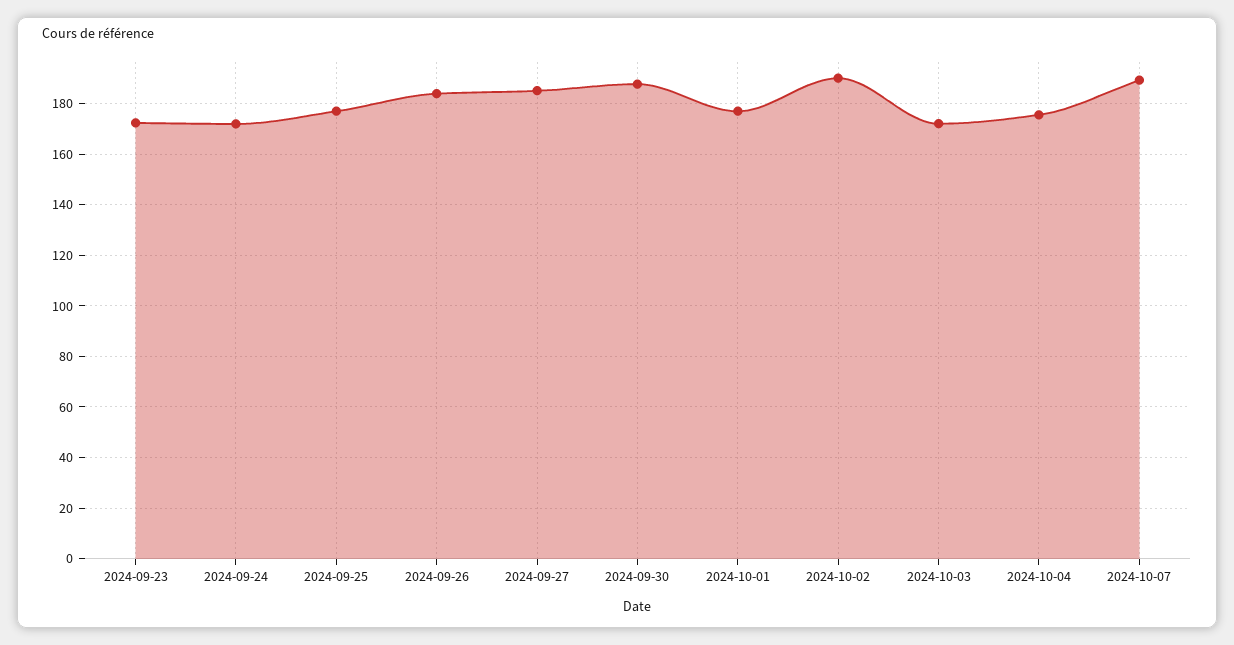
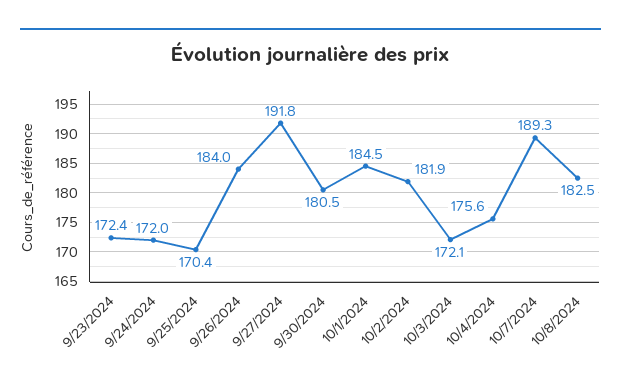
2024-09-25: 177.5 -> 170.4
2024-09-27: 185 -> 191.8
2024-09-30: 187.5 -> 180.5
2024-10-01: 177.5 -> 184.5
2024-10-02: 190 -> 181.9
10/8/2024: none -> 182.5

